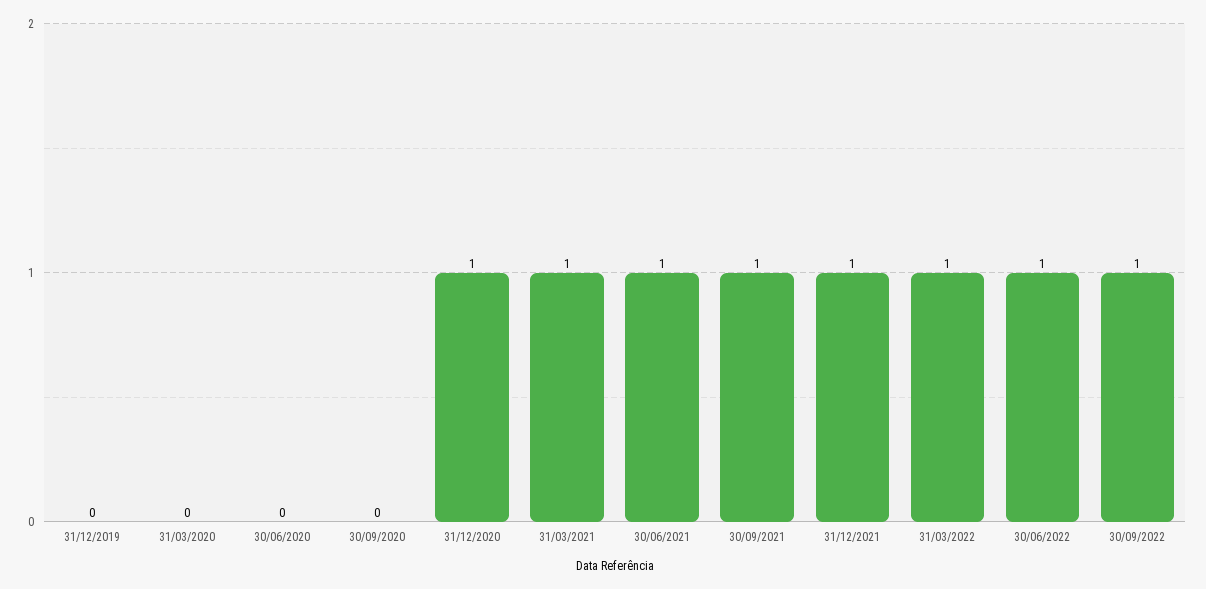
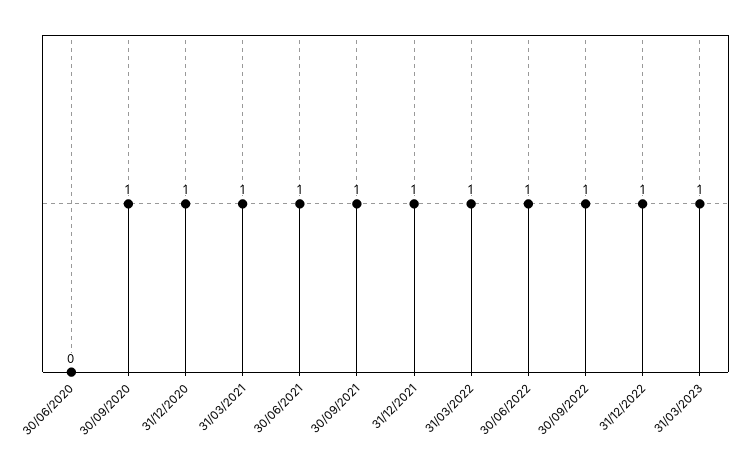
31/12/2019: 0 -> none
31/03/2020: 0 -> none
30/09/2020: 0 -> 1
31/12/2022: none -> 1
31/03/2023: none -> 1

